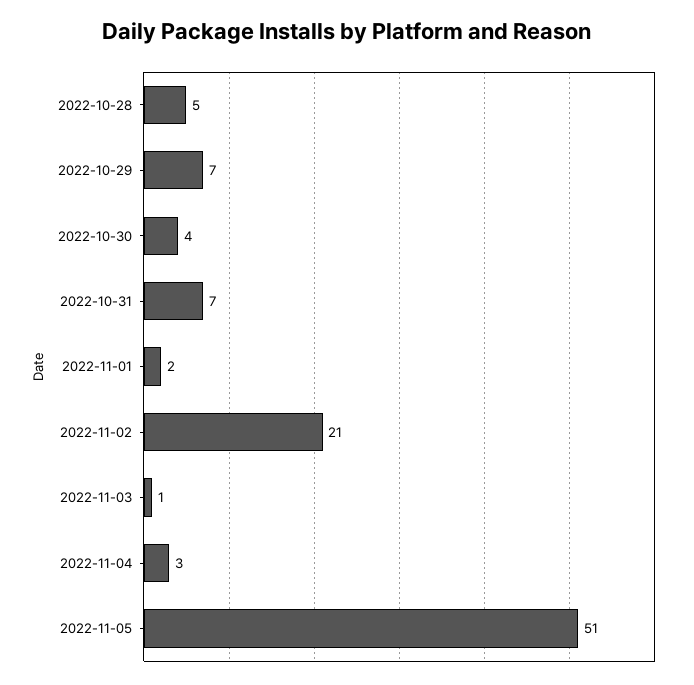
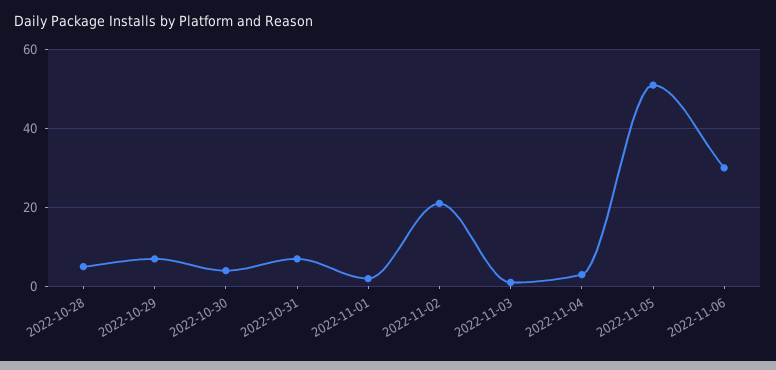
2022-11-06: none -> 30

